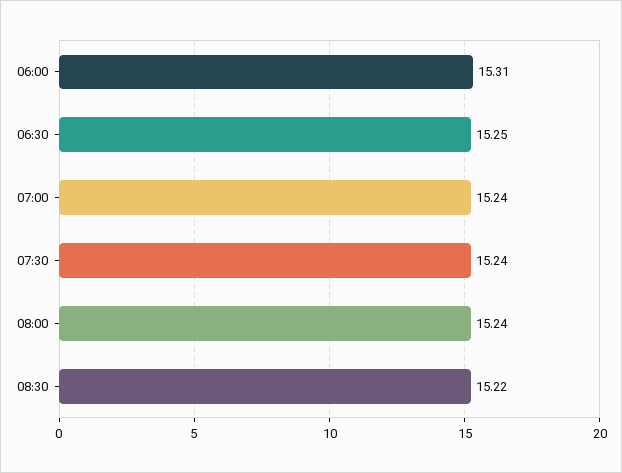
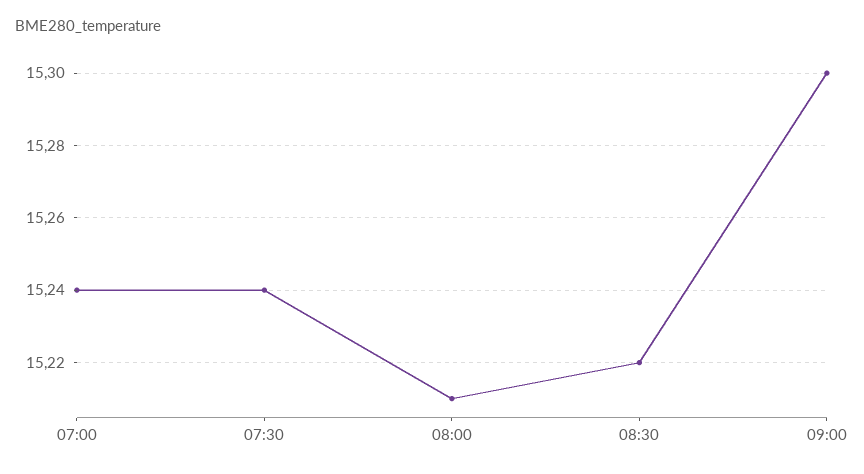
06:00: 15.31 -> none
06:30: 15.25 -> none
08:00: 15.24 -> 15.21
09:00: none -> 15.3

